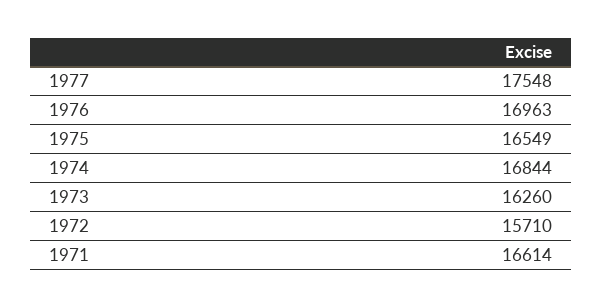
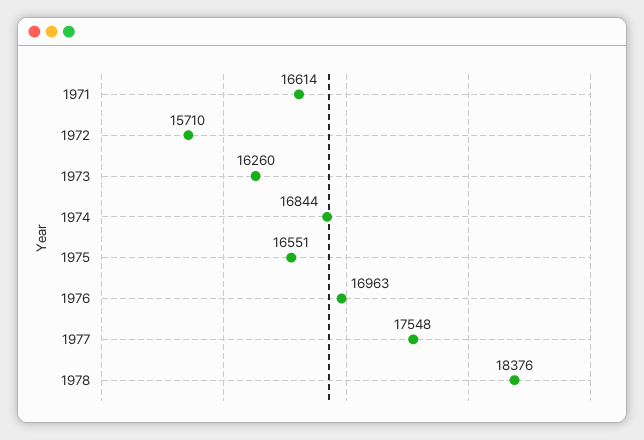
1975: 16549 -> 16551
1978: none -> 18376

